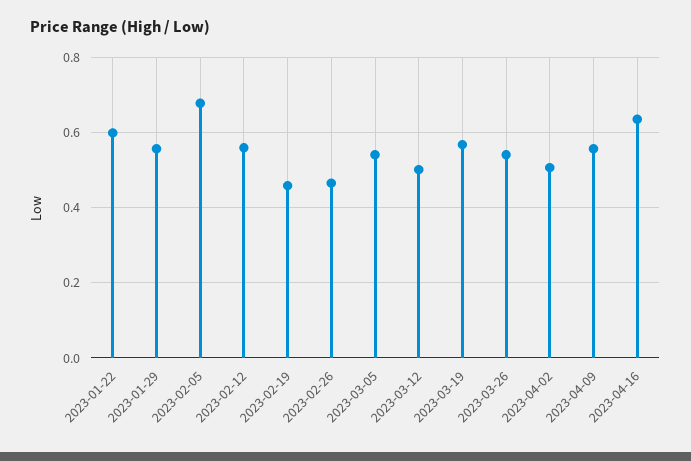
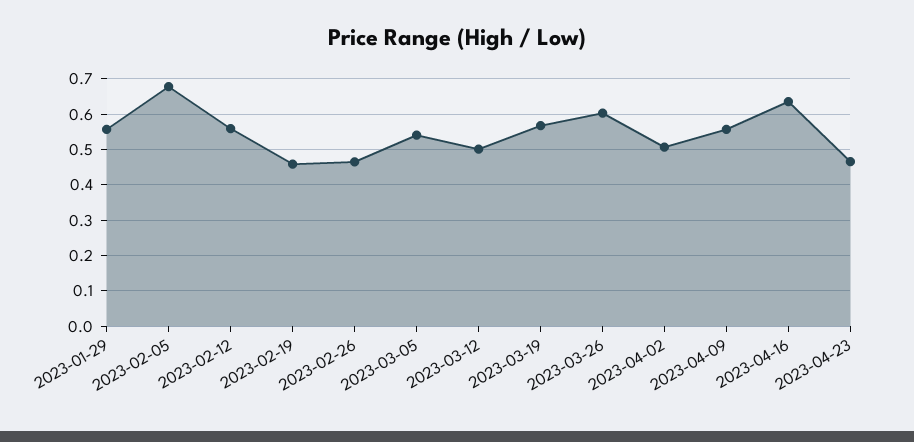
2023-01-22: 0.6 -> none
2023-03-26: 0.54 -> 0.6
2023-04-23: none -> 0.46

